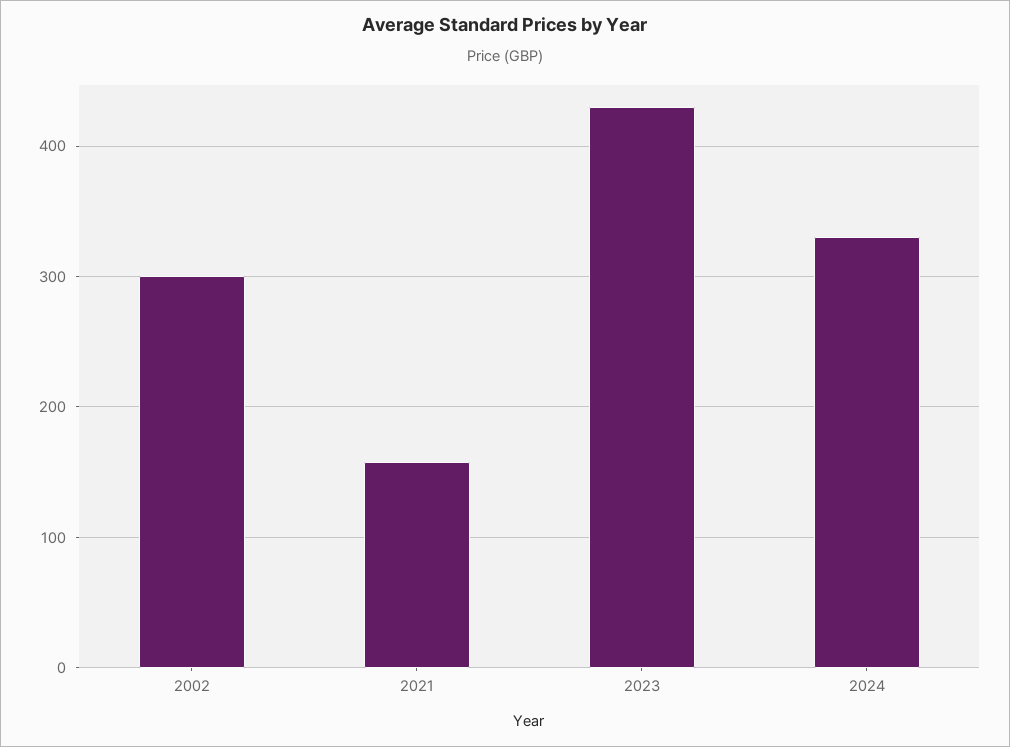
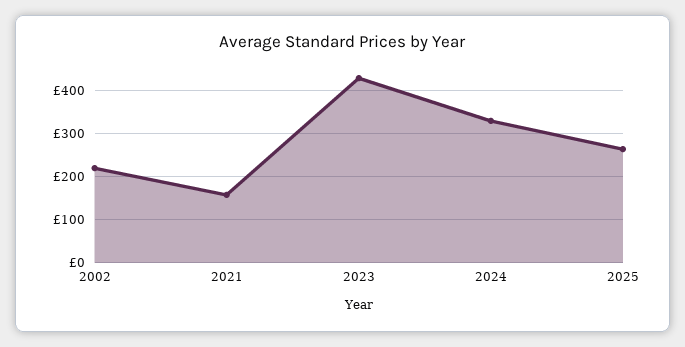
2002: 300 -> 220
2025: none -> 260

